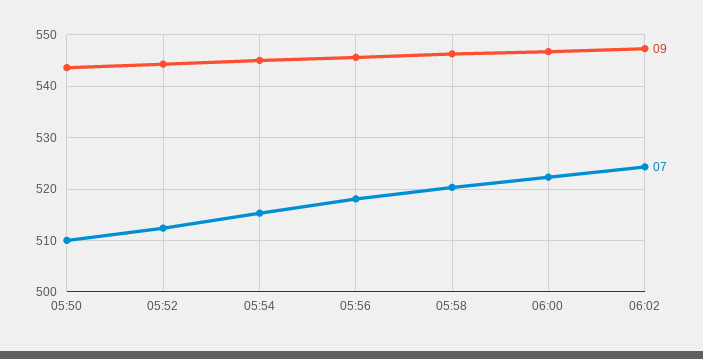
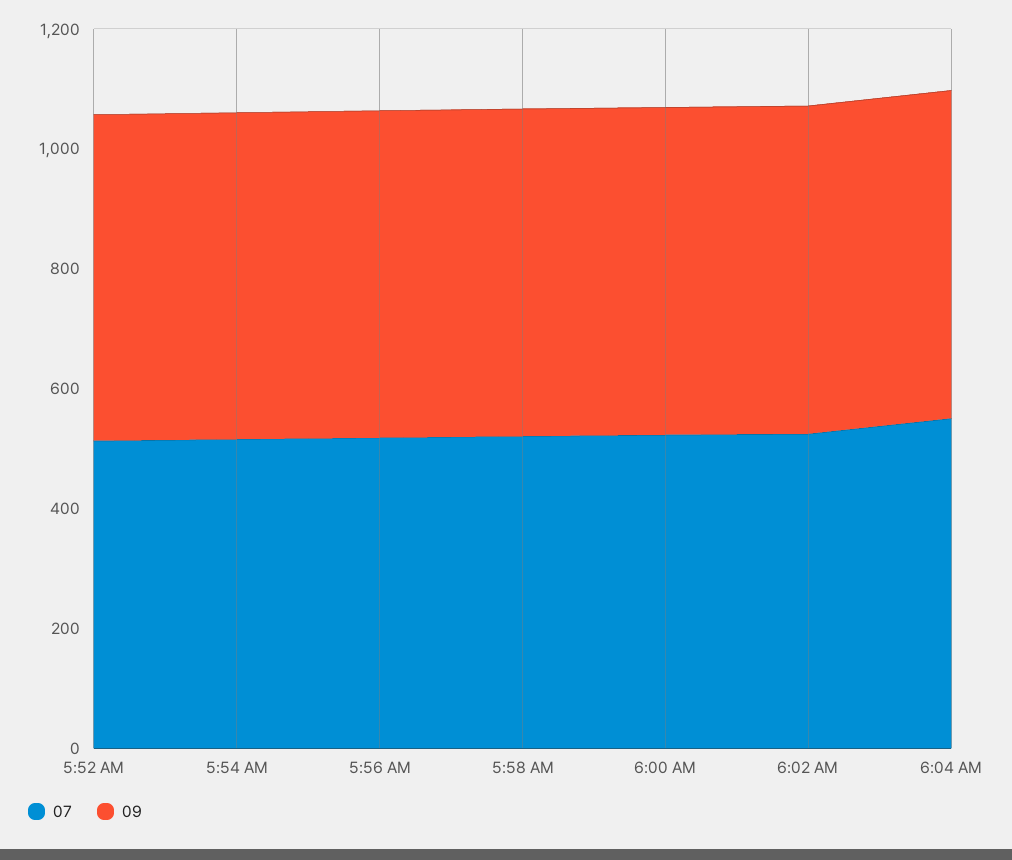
09, 05:50: 544 -> none
07, 05:50: 510 -> none
07, 6:04 AM: none -> 550
09, 6:04 AM: none -> 550

